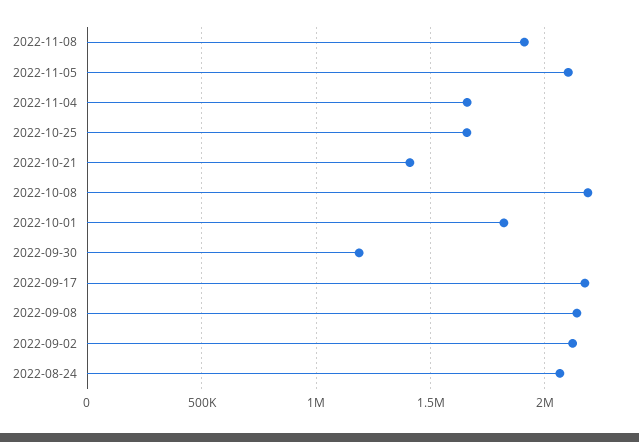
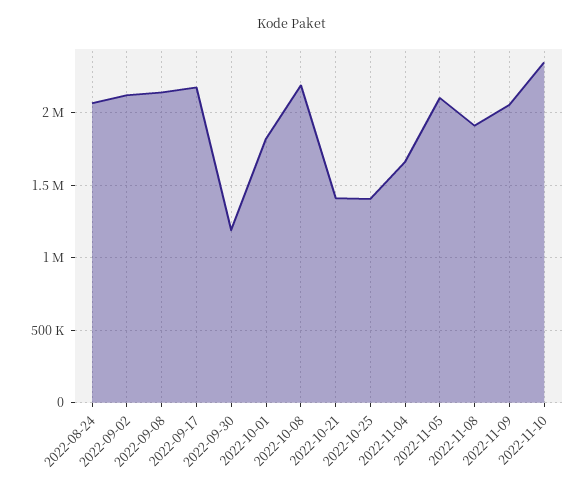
2022-10-25: 1650000 -> 1400000
2022-11-09: none -> 2050000
2022-11-10: none -> 2350000

